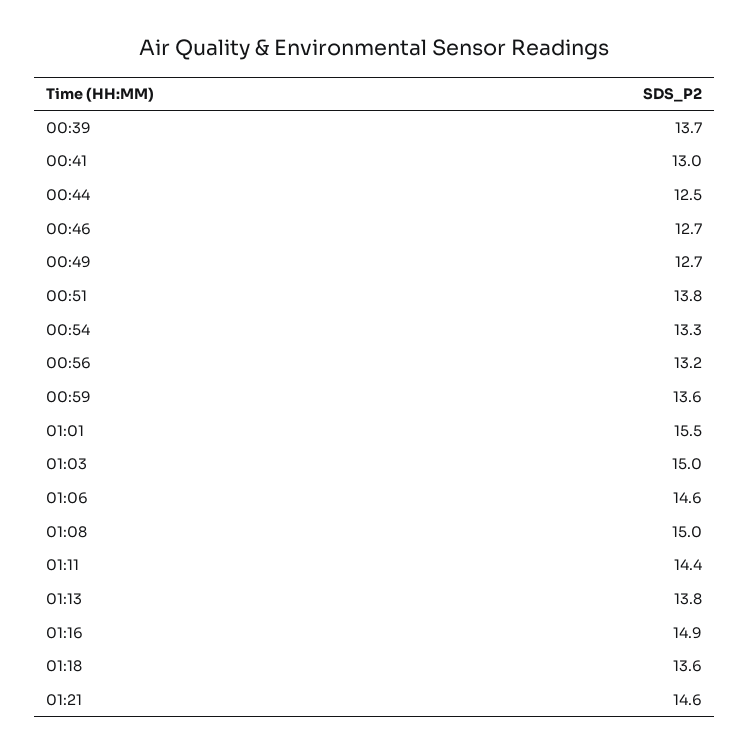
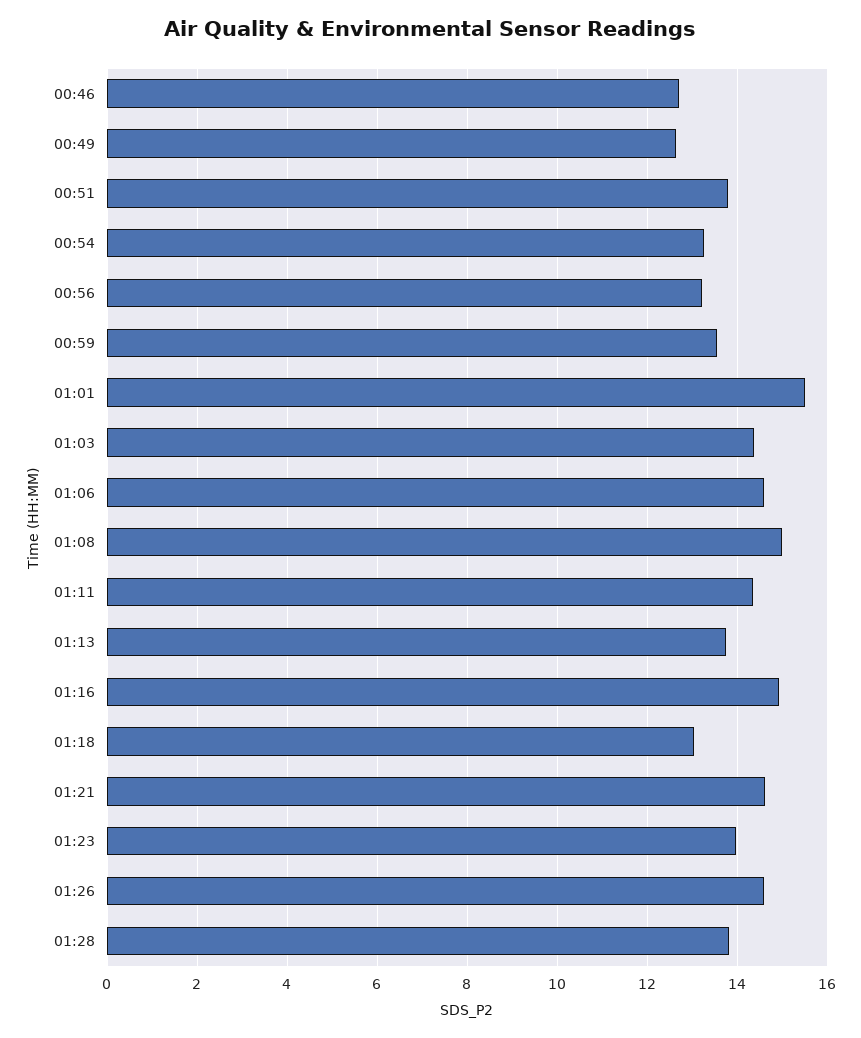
00:39: 13.7 -> none
00:41: 13 -> none
00:44: 12.5 -> none
01:03: 15 -> 14.4
01:18: 13.6 -> 13
01:23: none -> 14
01:26: none -> 14.6
01:28: none -> 13.8

